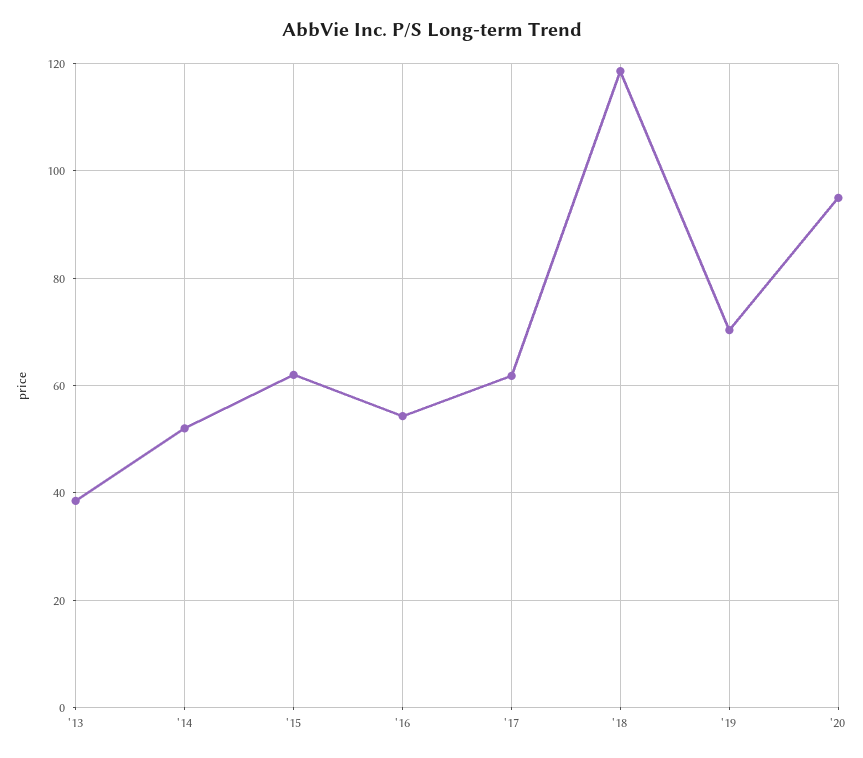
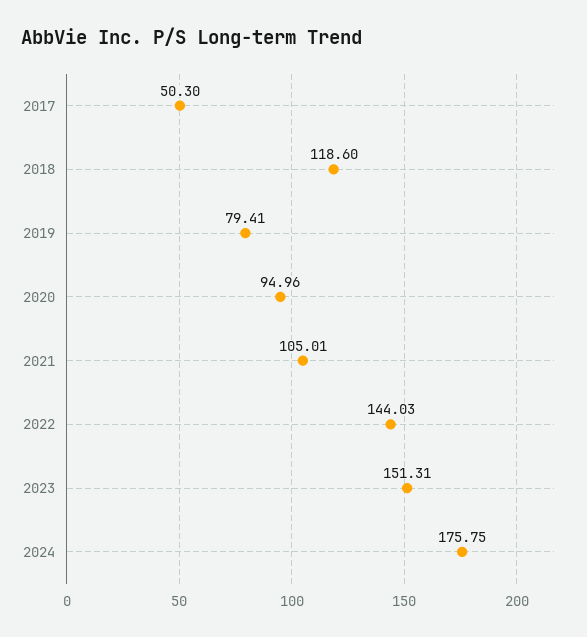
'13: 38 -> none
'14: 52 -> none
'15: 62 -> none
'16: 54 -> none
'17: 62 -> 50.3
'19: 70 -> 79.41
2021: none -> 105.01
2022: none -> 144.03
2023: none -> 151.31
2024: none -> 175.75

